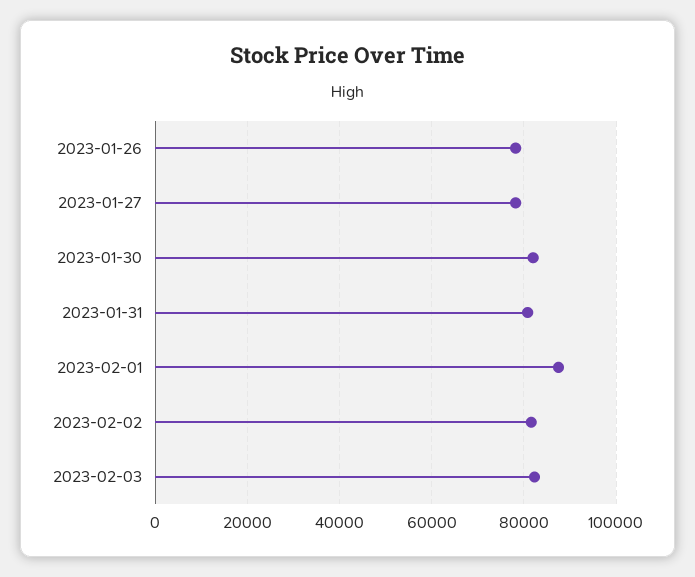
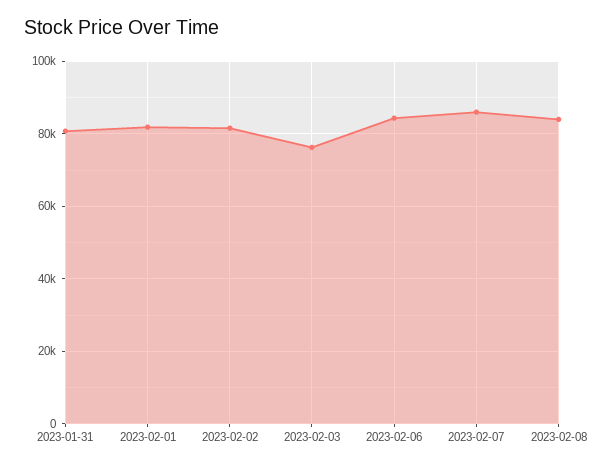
2023-01-26: 78000 -> none
2023-01-27: 78000 -> none
2023-01-30: 82000 -> none
2023-02-01: 88000 -> 82000
2023-02-03: 82000 -> 76000
2023-02-06: none -> 84000
2023-02-07: none -> 86000
2023-02-08: none -> 84000

